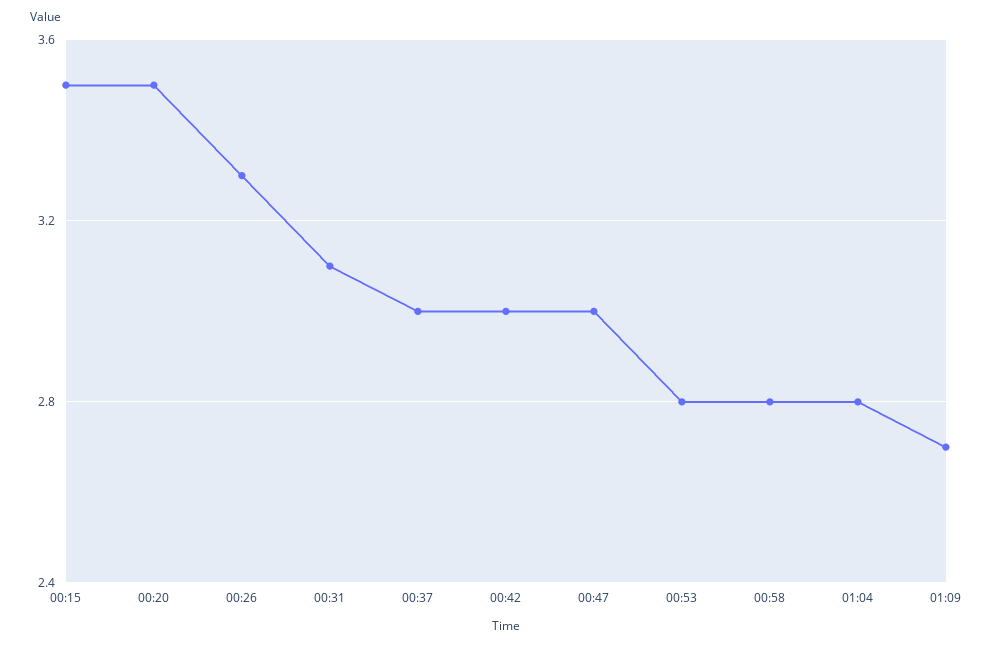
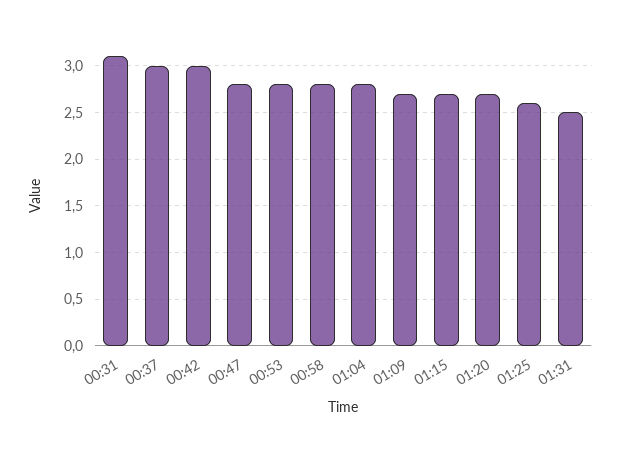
00:15: 3.5 -> none
00:20: 3.5 -> none
00:26: 3.3 -> none
00:47: 3 -> 2.8
01:15: none -> 2.7
01:20: none -> 2.7
01:25: none -> 2.6
01:31: none -> 2.5

